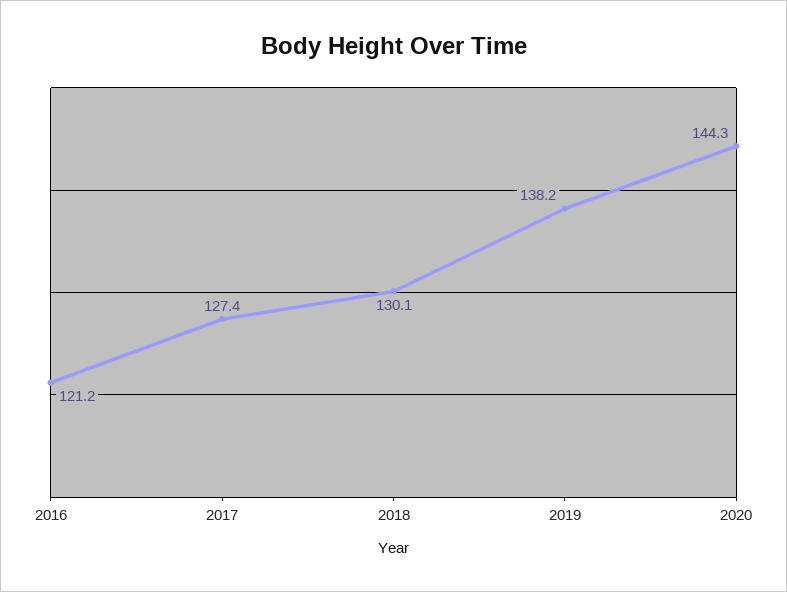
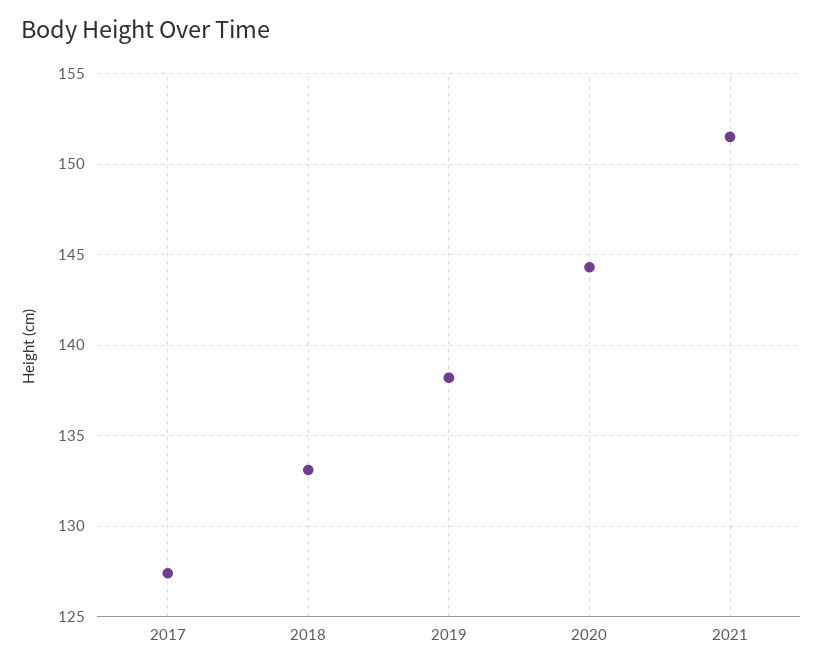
2016: 121.2 -> none
2018: 130.1 -> 133
2021: none -> 151.5

